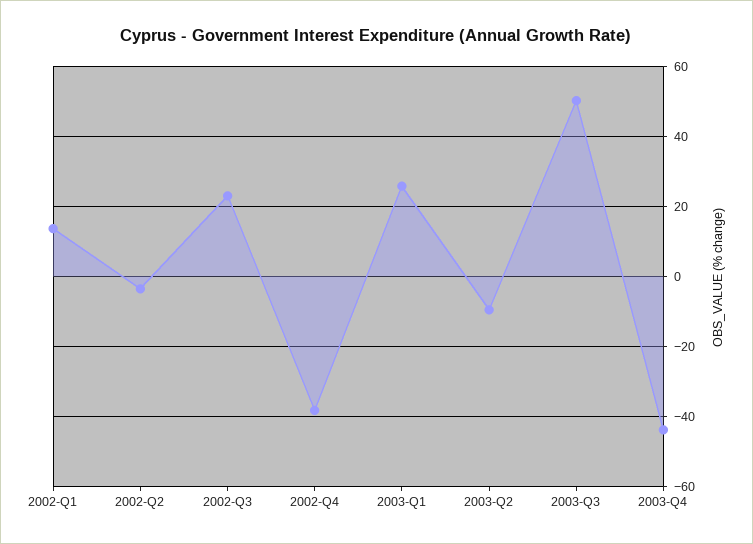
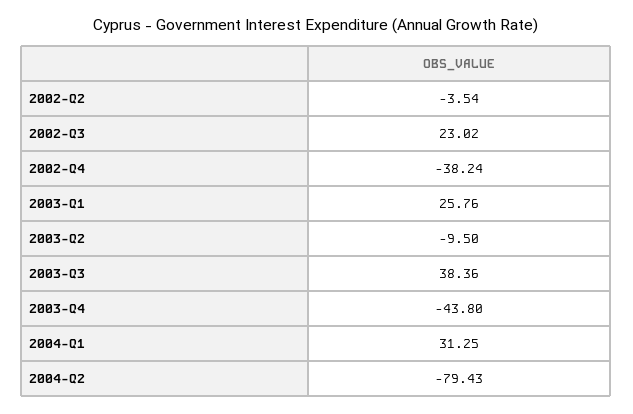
2002-Q1: 14 -> none
2003-Q3: 50 -> 38.36
2004-Q1: none -> 31.25
2004-Q2: none -> -79.43

